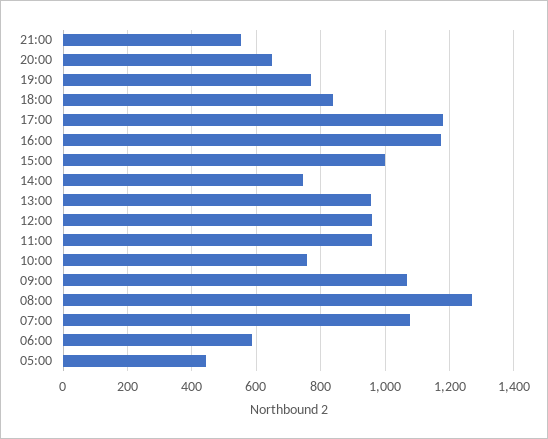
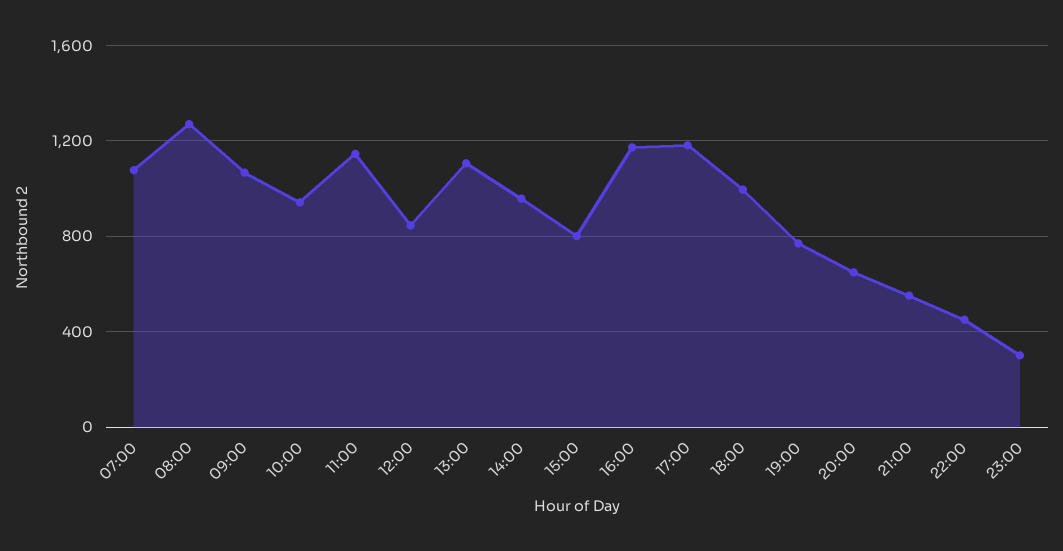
18:00: 840 -> 1000
15:00: 1000 -> 800
14:00: 740 -> 950
13:00: 960 -> 1100
12:00: 960 -> 850
11:00: 960 -> 1150
10:00: 760 -> 950
06:00: 580 -> none
05:00: 440 -> none
22:00: none -> 450
23:00: none -> 300

